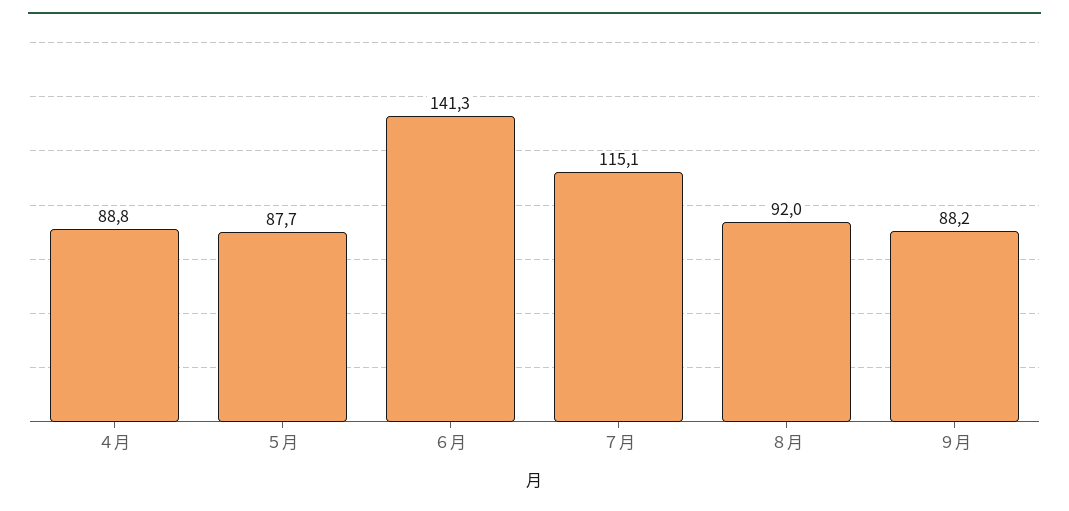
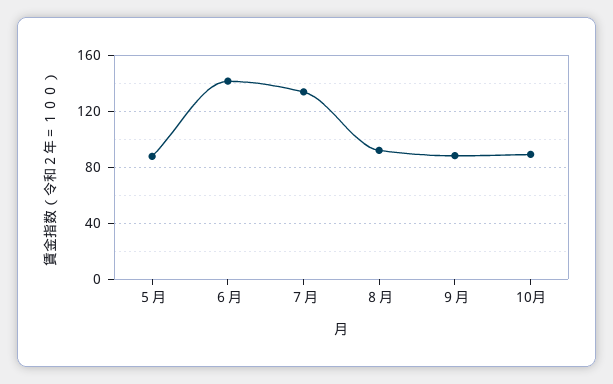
４月: 88.8 -> none
７月: 115.1 -> 135
10月: none -> 90

